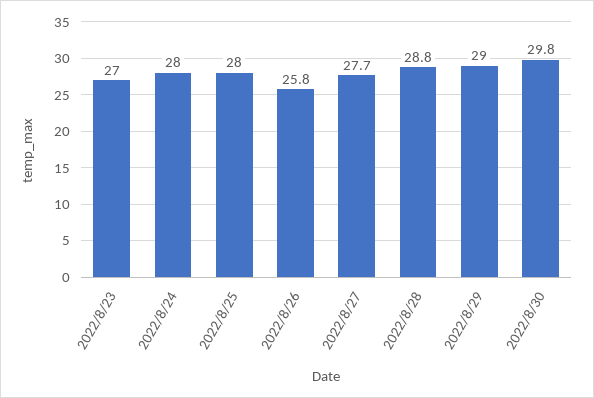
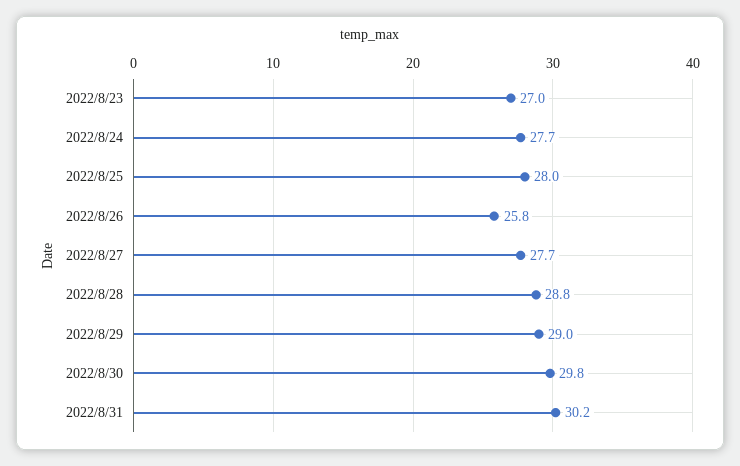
2022/8/24: 28 -> 27.7
2022/8/31: none -> 30.2

